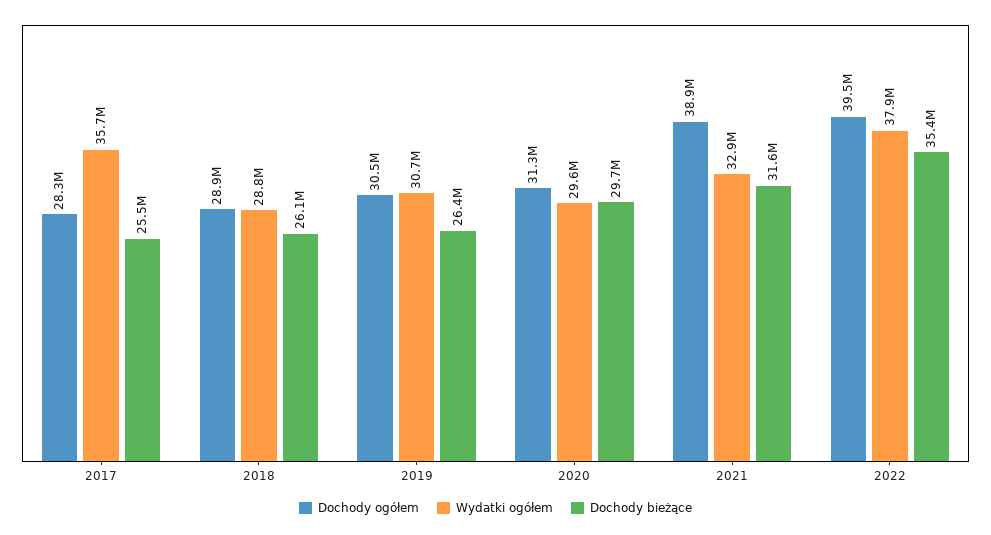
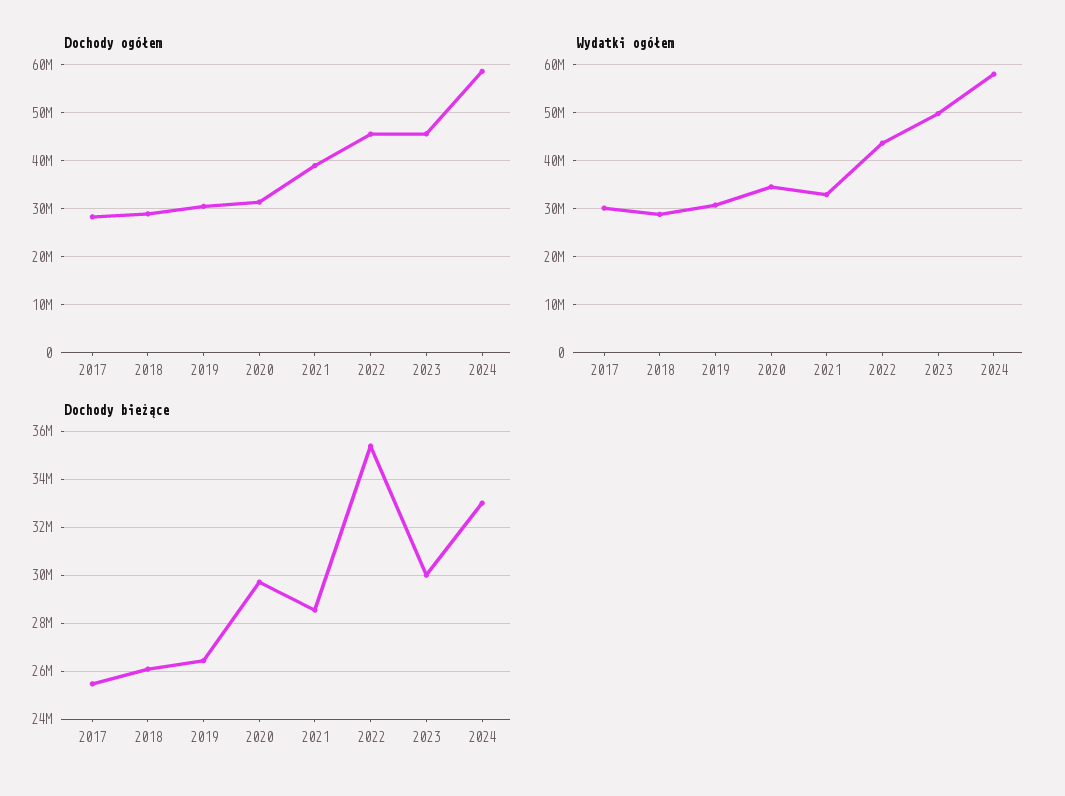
Wydatki ogółem, 2017: 35700000 -> 30000000
Wydatki ogółem, 2020: 29600000 -> 34000000
Dochody bieżące, 2021: 31600000 -> 28500000
Dochody ogółem, 2022: 39500000 -> 46000000
Wydatki ogółem, 2022: 37900000 -> 44000000
Dochody ogółem, 2023: none -> 46000000
Dochody ogółem, 2024: none -> 58000000
Wydatki ogółem, 2023: none -> 50000000
Wydatki ogółem, 2024: none -> 58000000
Dochody bieżące, 2023: none -> 30000000
Dochody bieżące, 2024: none -> 33000000

